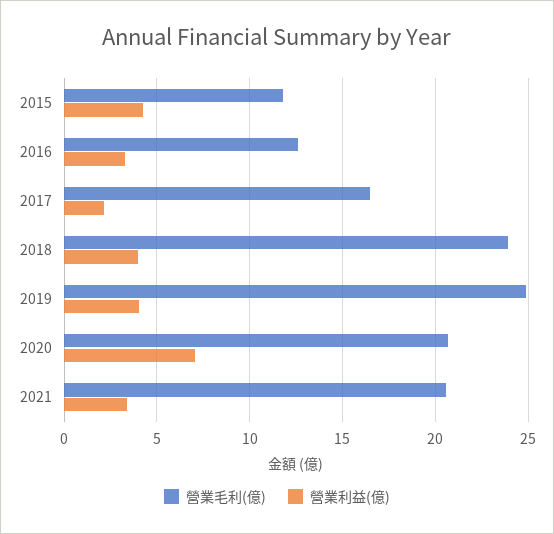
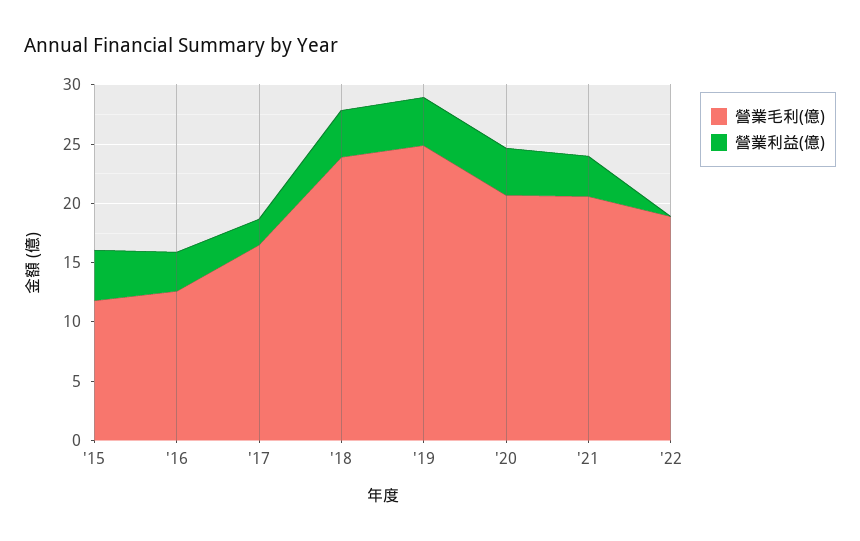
營業利益(億), 2020: 7 -> 4
營業毛利(億), '22: none -> 19
營業利益(億), '22: none -> 0

